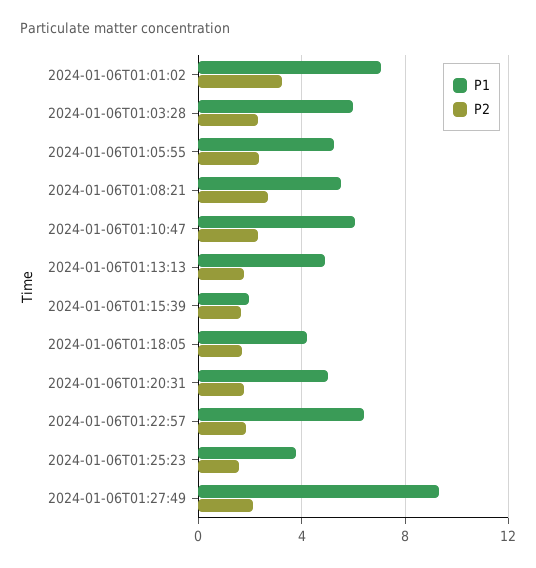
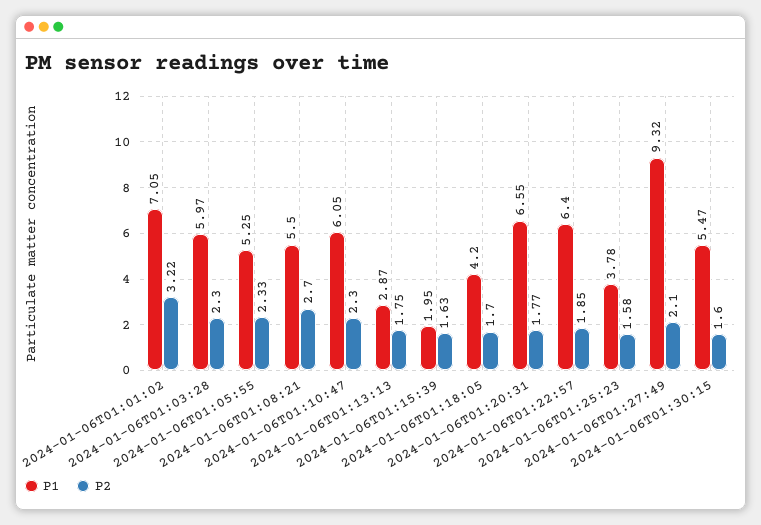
P1, 2024-01-06T01:13:13: 5 -> 2.87
P1, 2024-01-06T01:20:31: 5 -> 6.55
P1, 2024-01-06T01:30:15: none -> 5.47
P2, 2024-01-06T01:30:15: none -> 1.6

